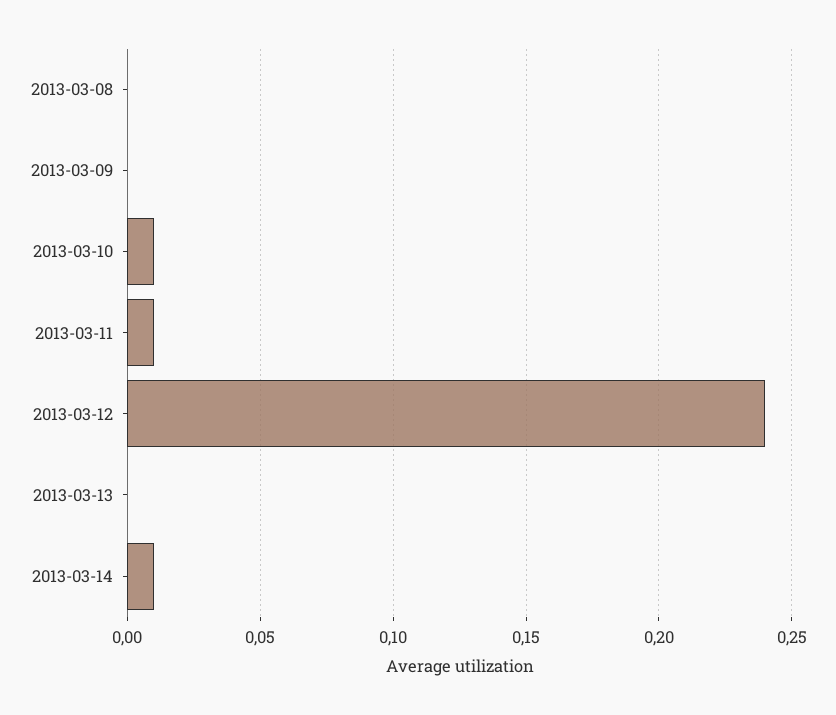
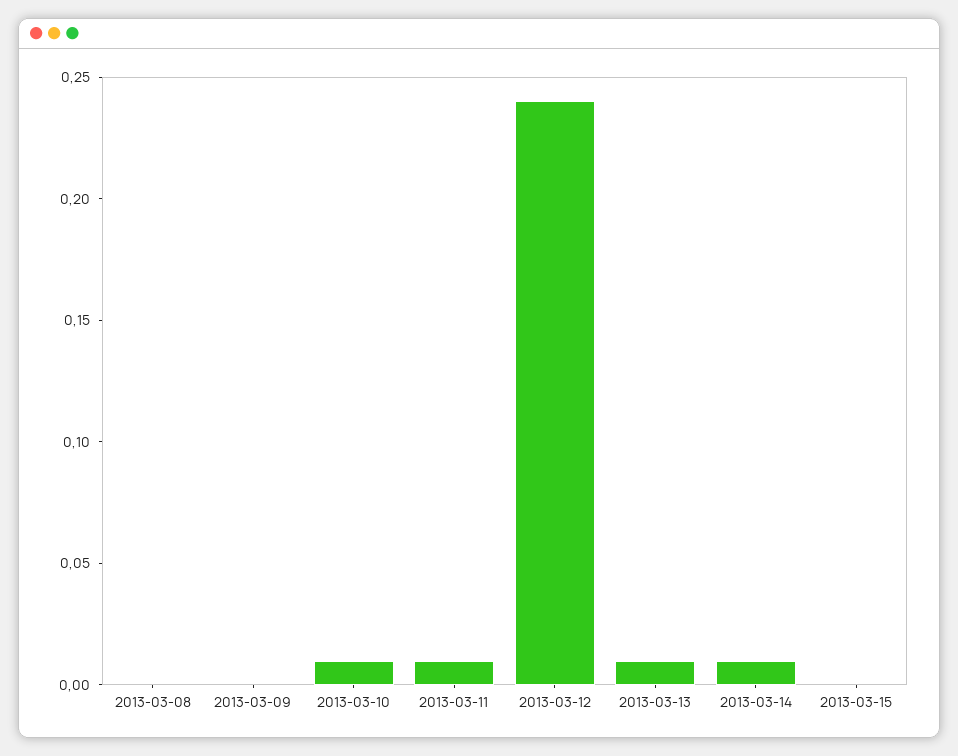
2013-03-13: 0 -> 0.01
2013-03-15: none -> 0

